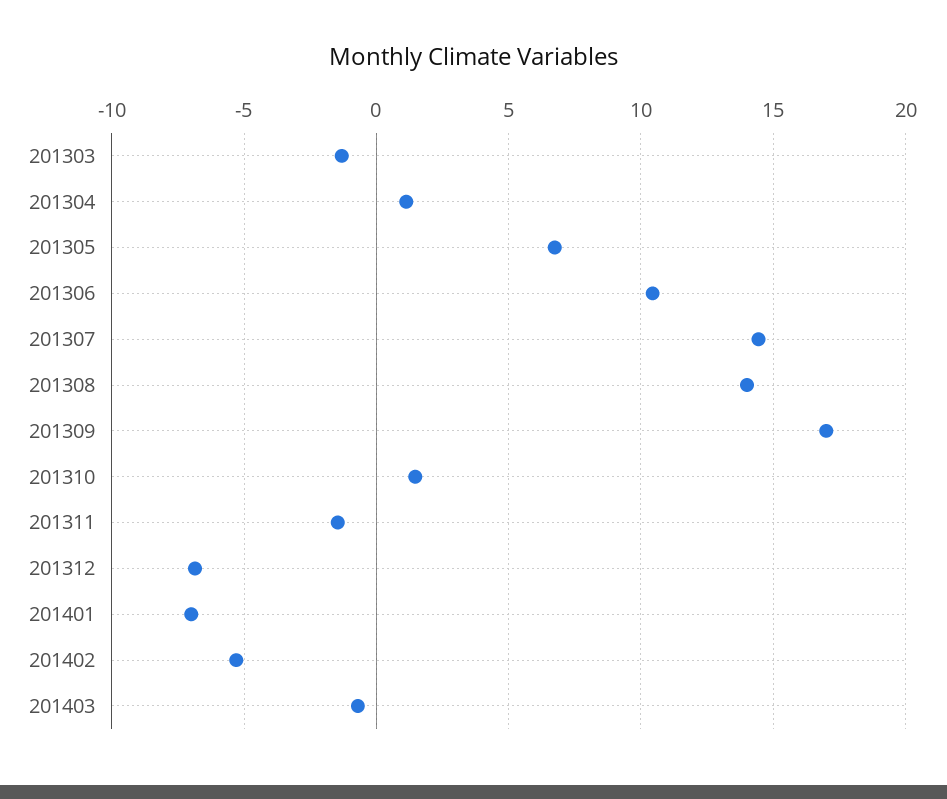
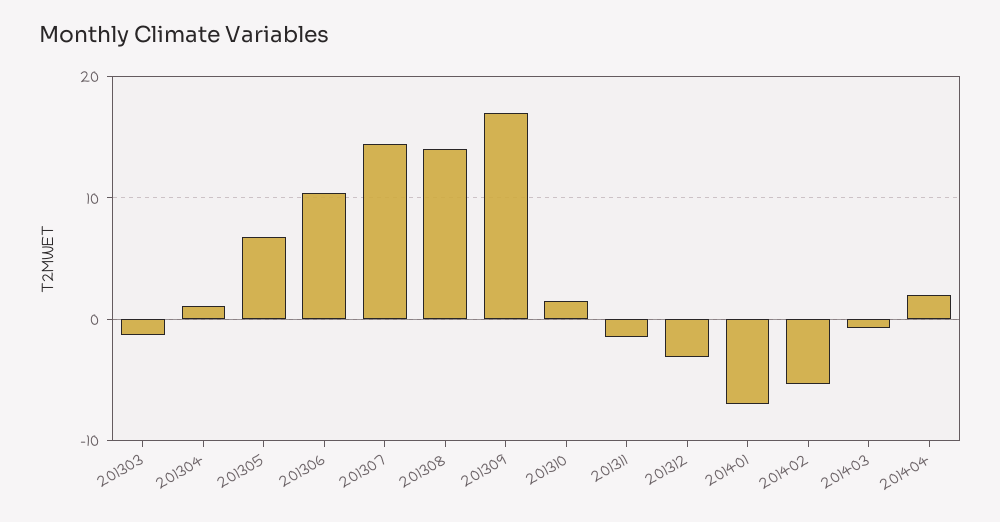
201312: -7 -> -3
201404: none -> 2

